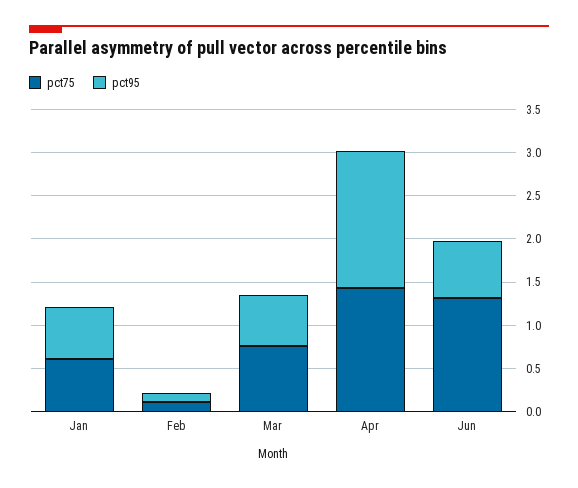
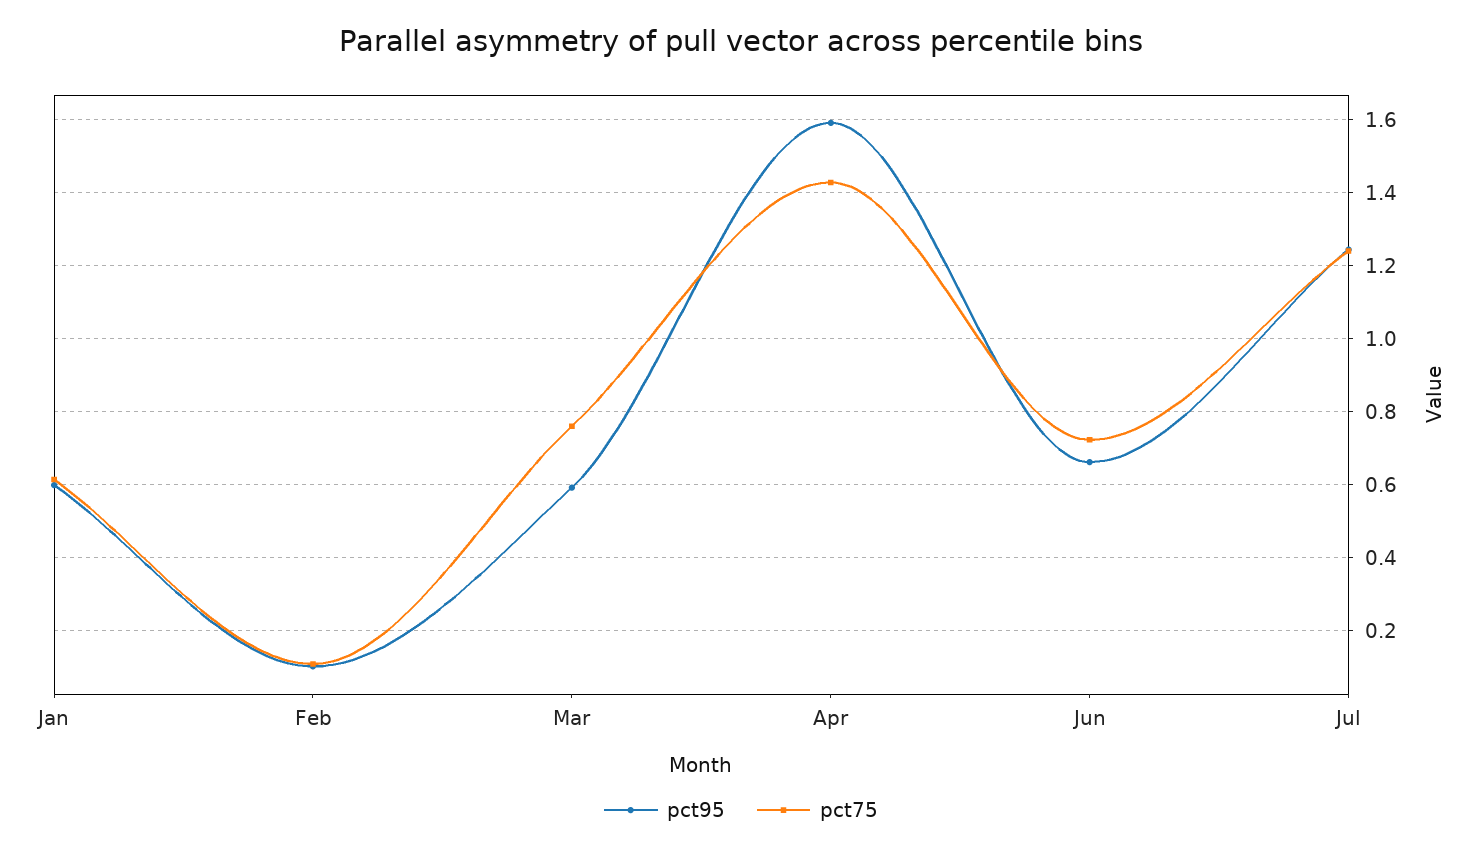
pct75, Jun: 1.3 -> 0.72
pct95, Jul: none -> 1.24
pct75, Jul: none -> 1.24

